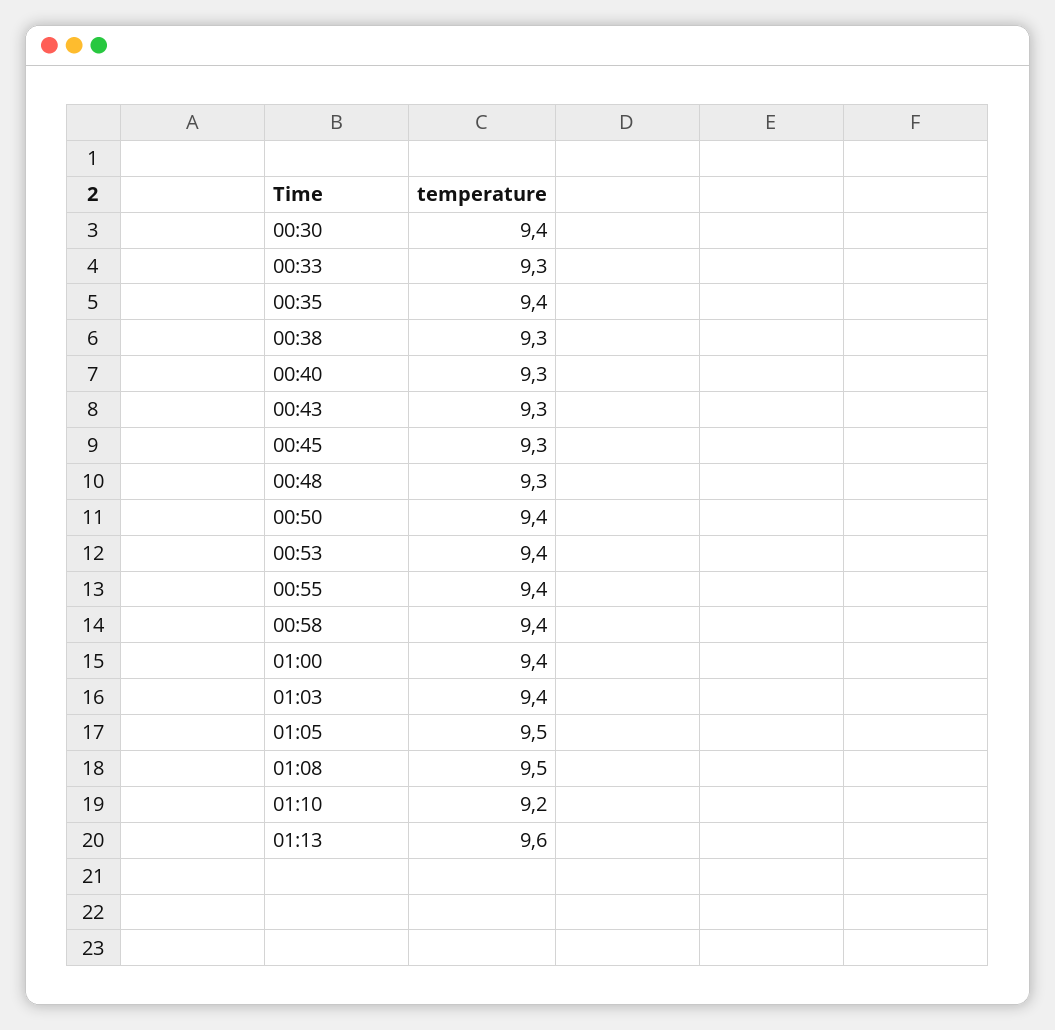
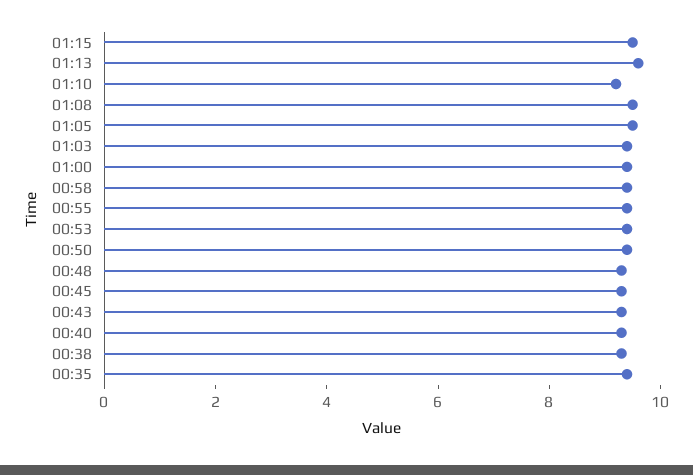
00:30: 9.4 -> none
00:33: 9.3 -> none
01:15: none -> 9.5

